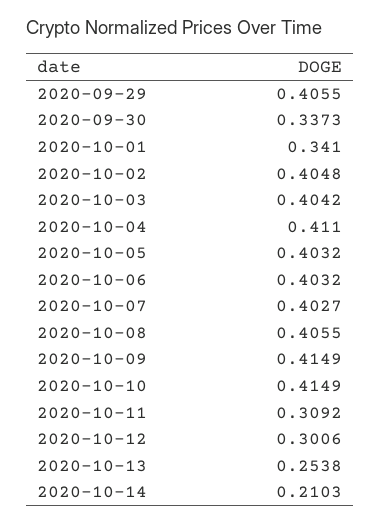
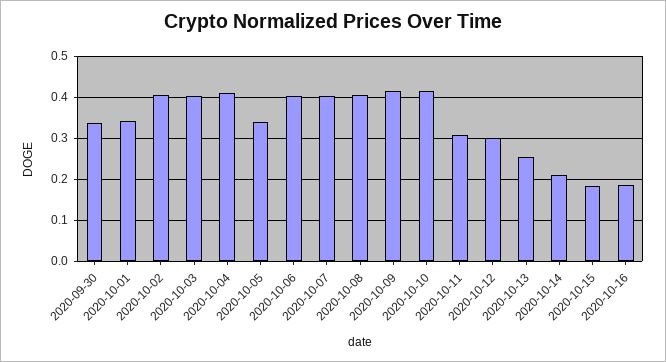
2020-09-29: 0.4055 -> none
2020-10-05: 0.4032 -> 0.34
2020-10-15: none -> 0.18
2020-10-16: none -> 0.18

